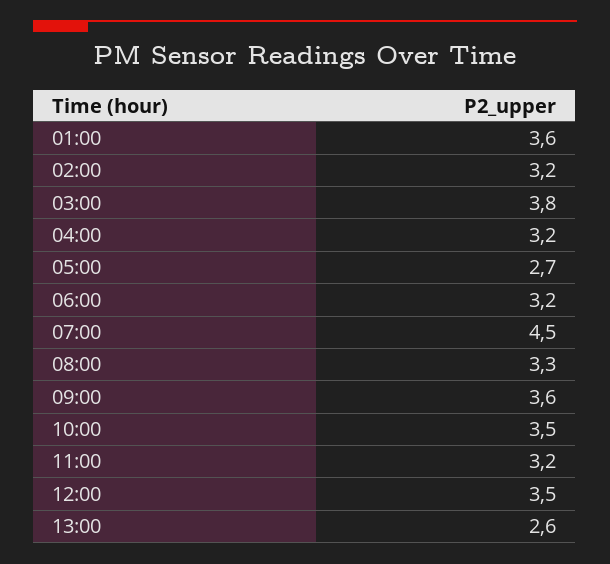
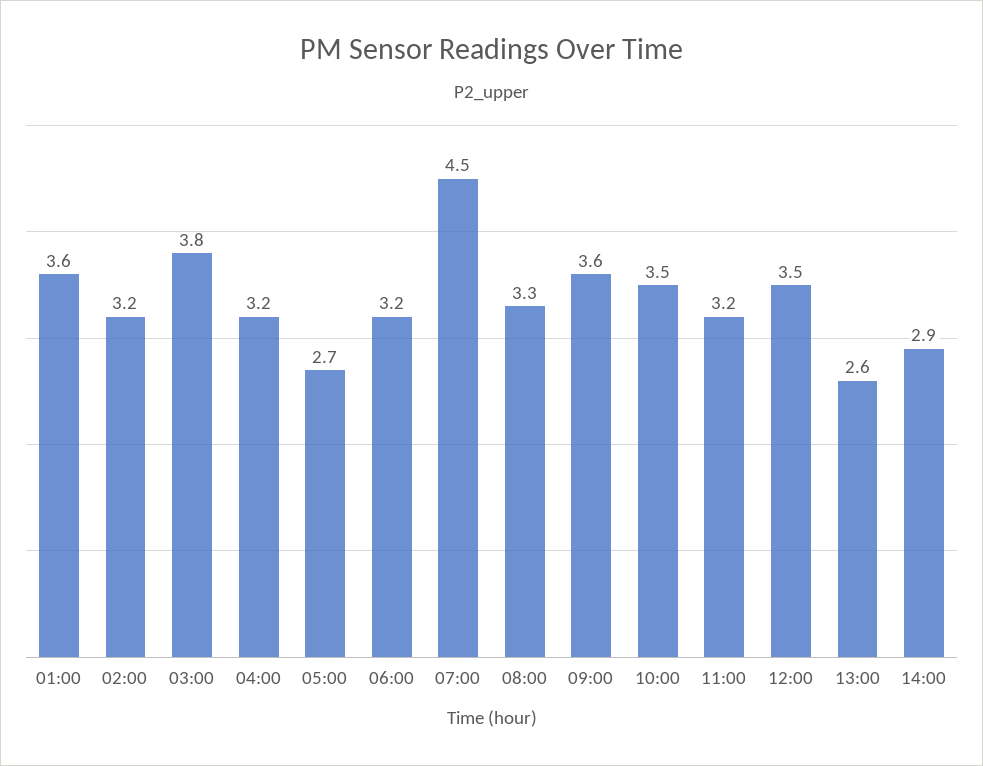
14:00: none -> 2.9

